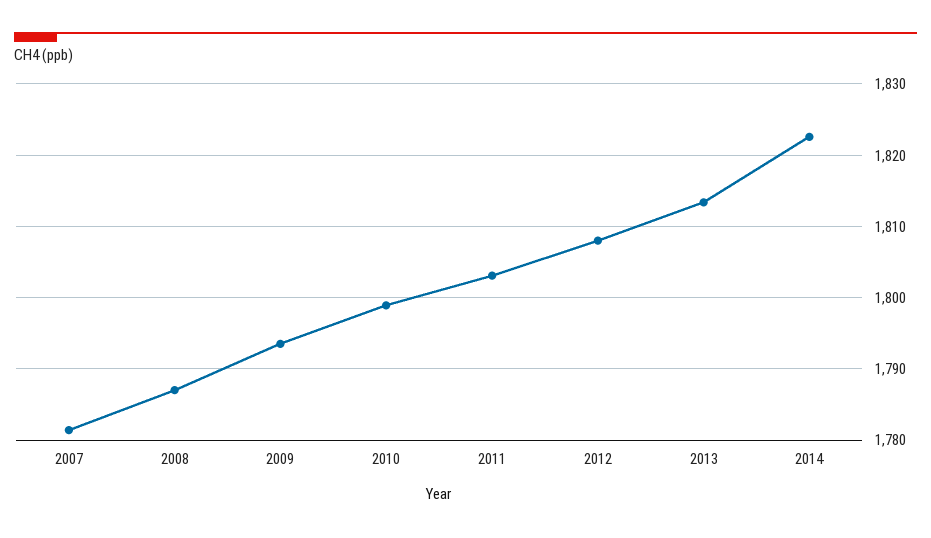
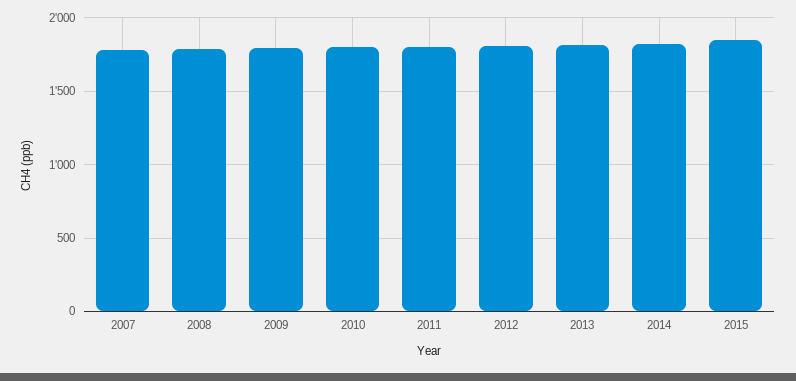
2015: none -> 1850

